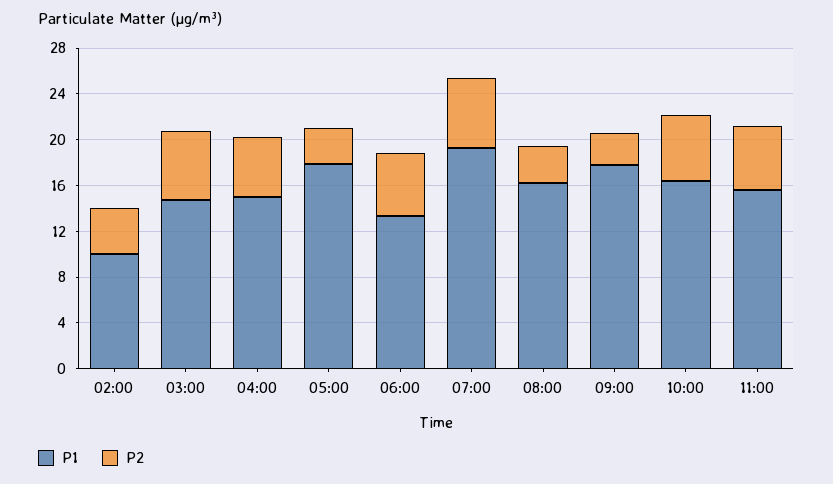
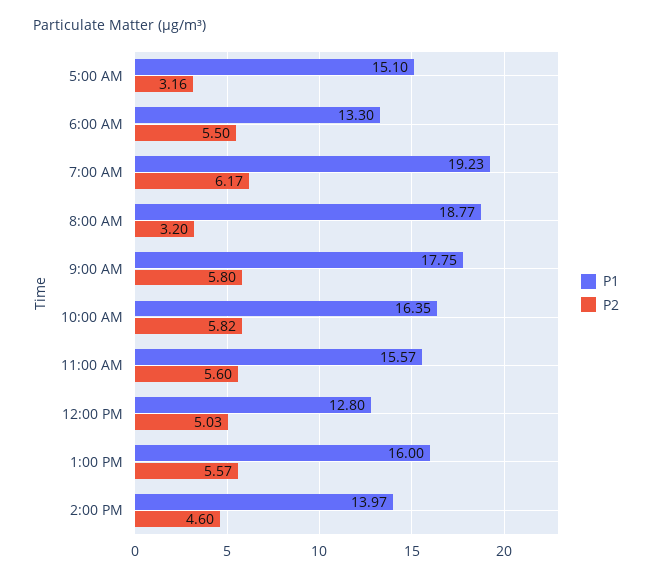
P1, 02:00: 10 -> none
P2, 02:00: 4 -> none
P1, 03:00: 15 -> none
P2, 03:00: 6 -> none
P1, 04:00: 15 -> none
P2, 04:00: 5 -> none
P1, 05:00: 18 -> 15.1
P1, 08:00: 16 -> 18.77
P2, 09:00: 3 -> 5.8
P1, 12:00 PM: none -> 12.8
P2, 12:00 PM: none -> 5.03
P1, 1:00 PM: none -> 16
P2, 1:00 PM: none -> 5.57
P1, 2:00 PM: none -> 13.97
P2, 2:00 PM: none -> 4.6

